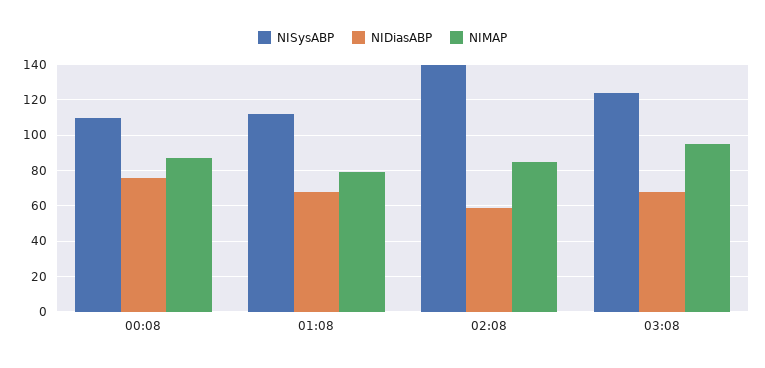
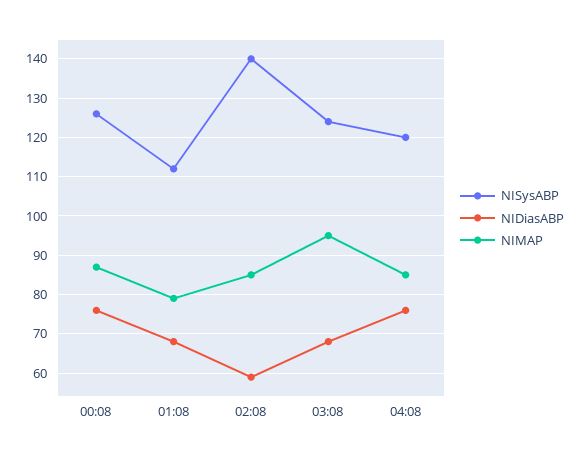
NISysABP, 00:08: 110 -> 125
NISysABP, 04:08: none -> 120
NIDiasABP, 04:08: none -> 75
NIMAP, 04:08: none -> 85

